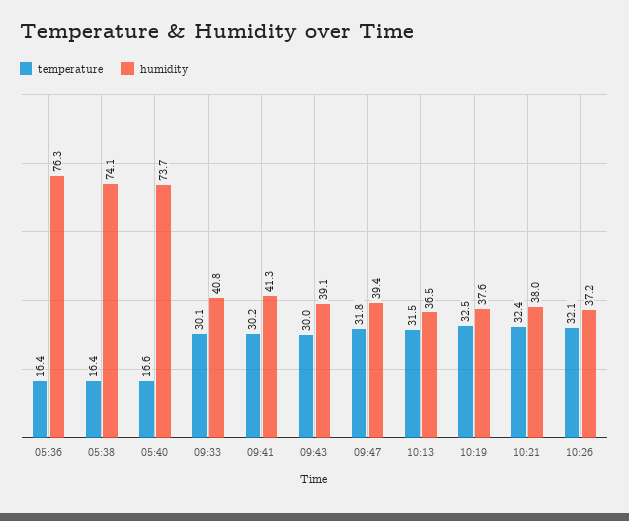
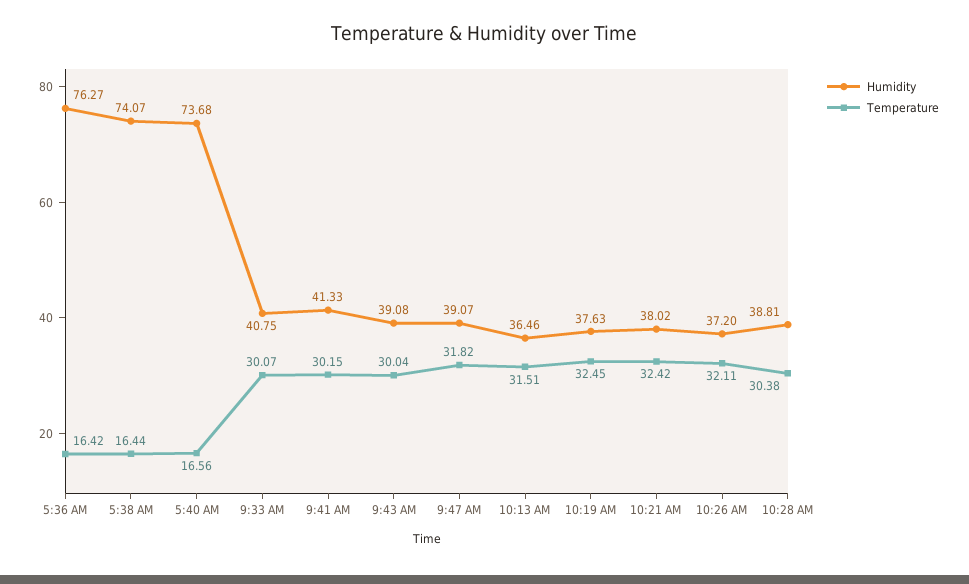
humidity, 09:47: 39.4 -> 39.07
humidity, 10:28 AM: none -> 38.81
temperature, 10:28 AM: none -> 30.38

